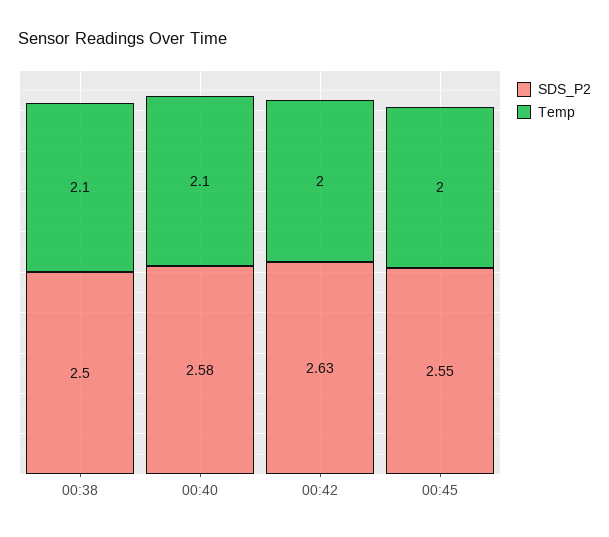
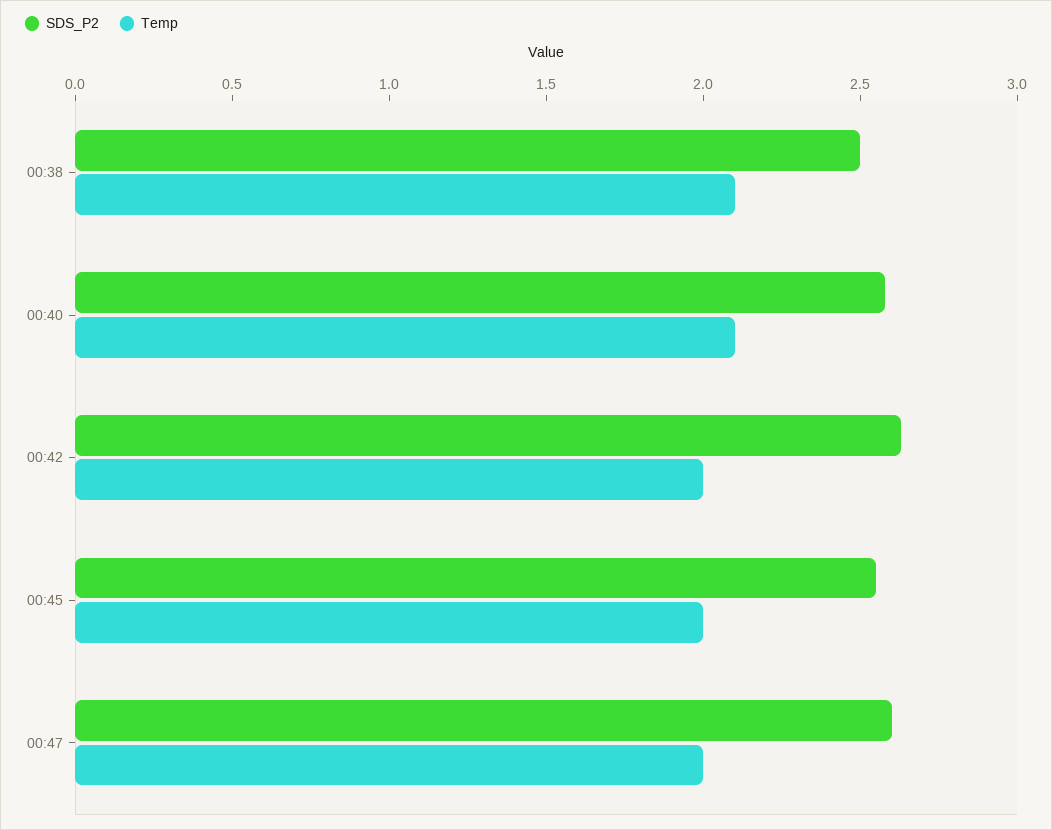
SDS_P2, 00:47: none -> 2.6
Temp, 00:47: none -> 2

